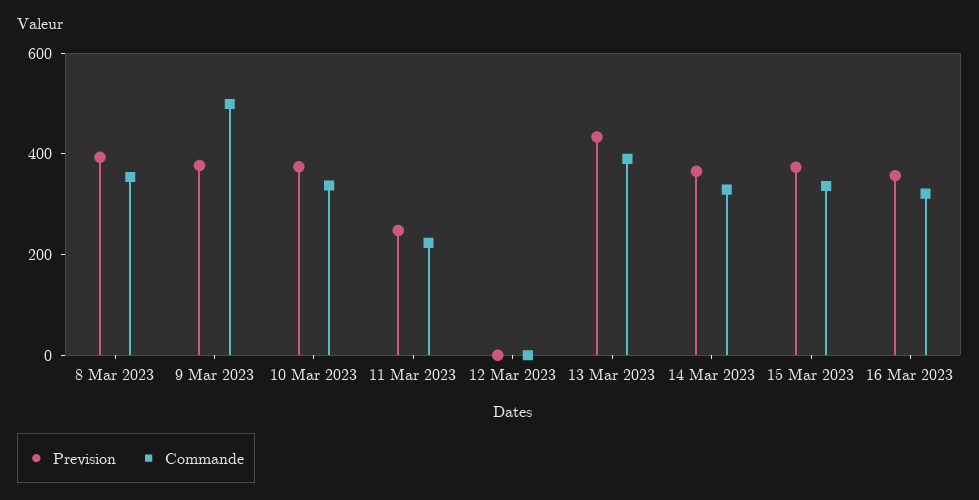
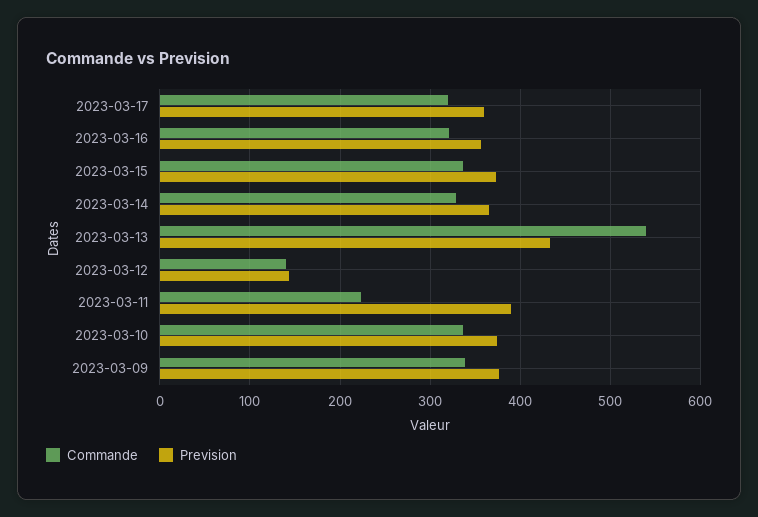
Prevision, 8 Mar 2023: 400 -> none
Commande, 8 Mar 2023: 350 -> none
Commande, 9 Mar 2023: 500 -> 340
Prevision, 11 Mar 2023: 250 -> 390
Prevision, 12 Mar 2023: 0 -> 140
Commande, 12 Mar 2023: 0 -> 140
Commande, 13 Mar 2023: 400 -> 540
Commande, 2023-03-17: none -> 320
Prevision, 2023-03-17: none -> 360

